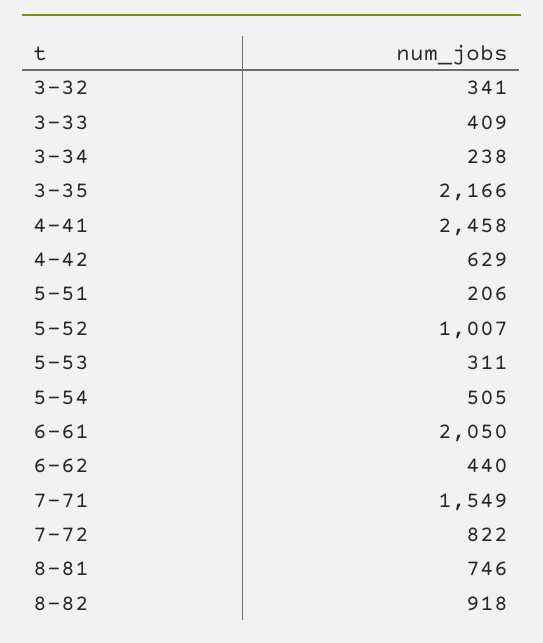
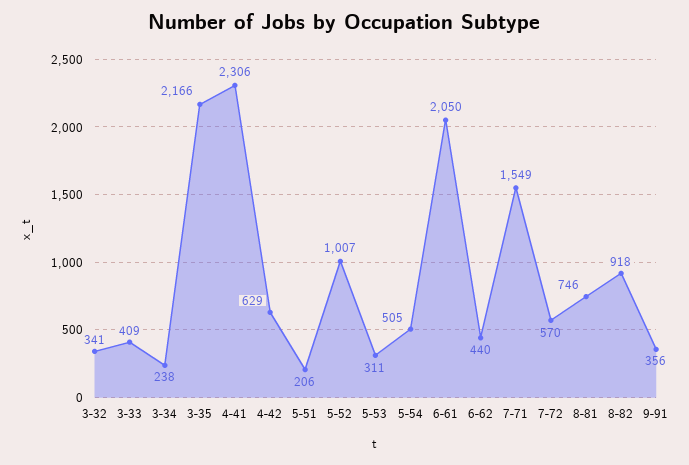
4-41: 2458 -> 2306
7-72: 822 -> 570
9-91: none -> 356

